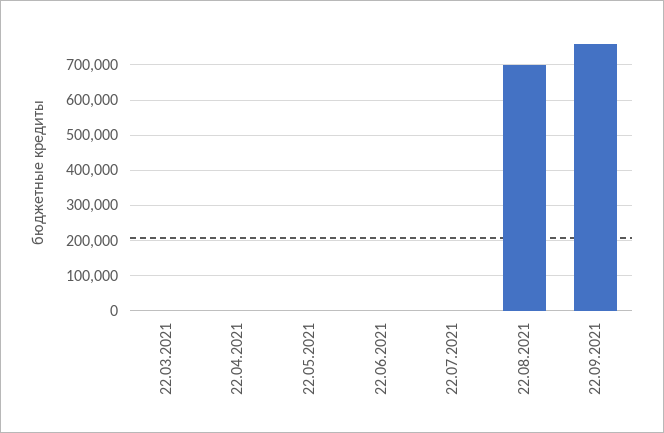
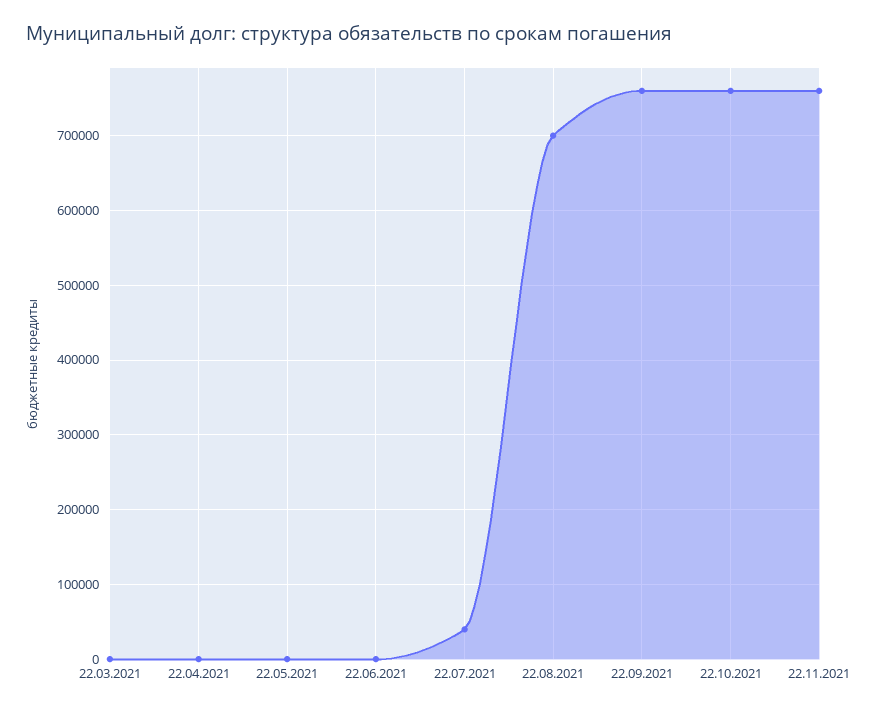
22.07.2021: 0 -> 40000
22.10.2021: none -> 760000
22.11.2021: none -> 760000

